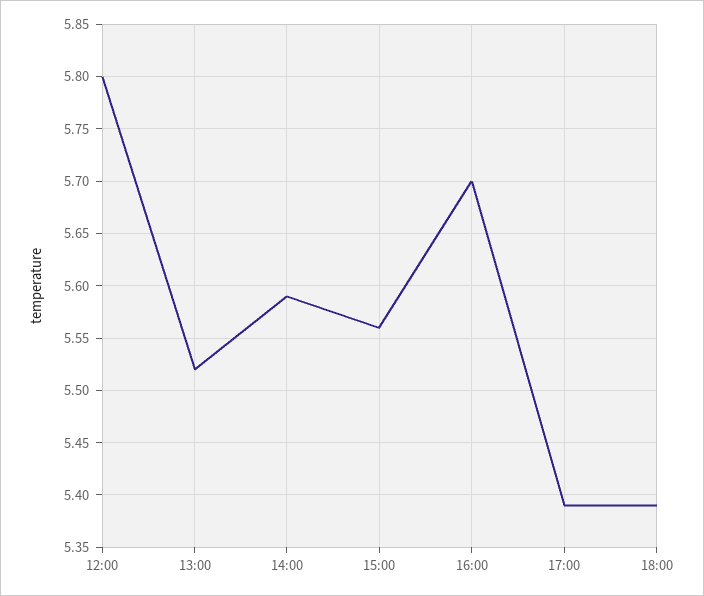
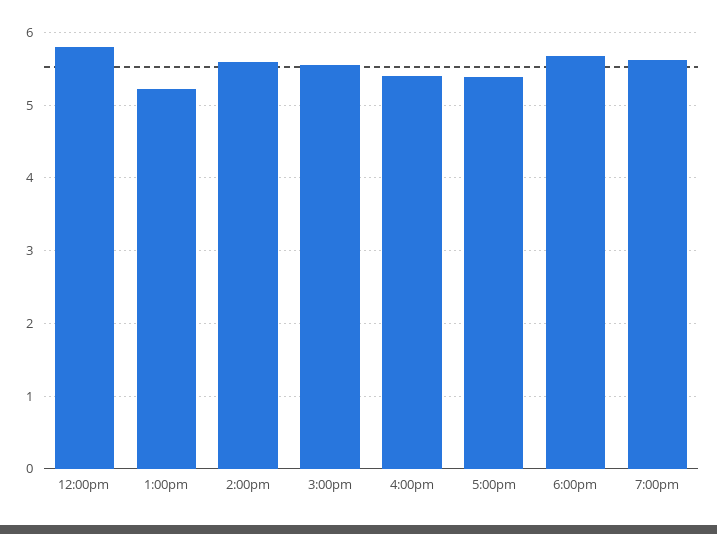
13:00: 5.52 -> 5.2
16:00: 5.7 -> 5.4
18:00: 5.39 -> 5.7
7:00pm: none -> 5.6

